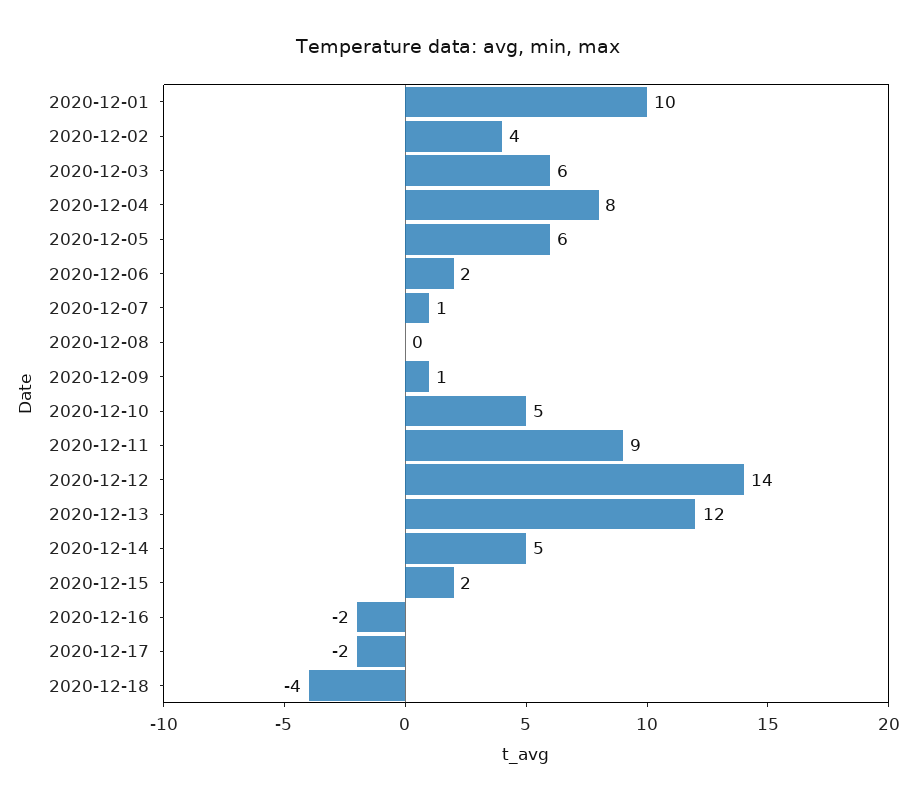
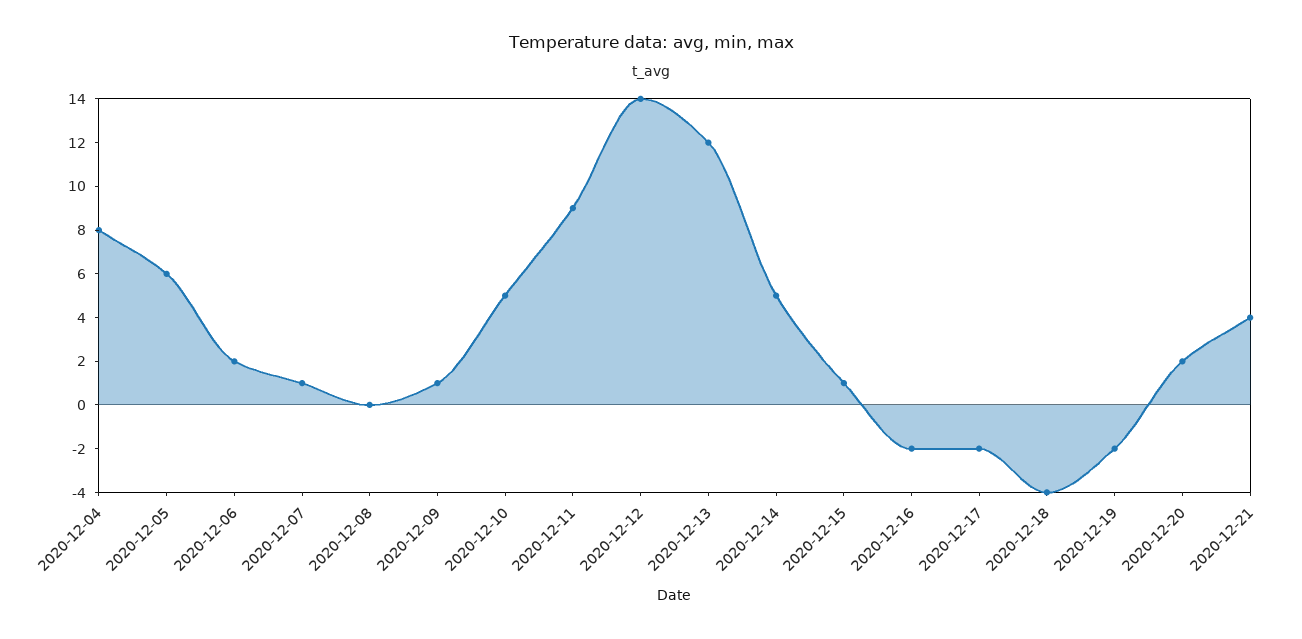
2020-12-01: 10 -> none
2020-12-02: 4 -> none
2020-12-03: 6 -> none
2020-12-15: 2 -> 1
2020-12-19: none -> -2
2020-12-20: none -> 2
2020-12-21: none -> 4

